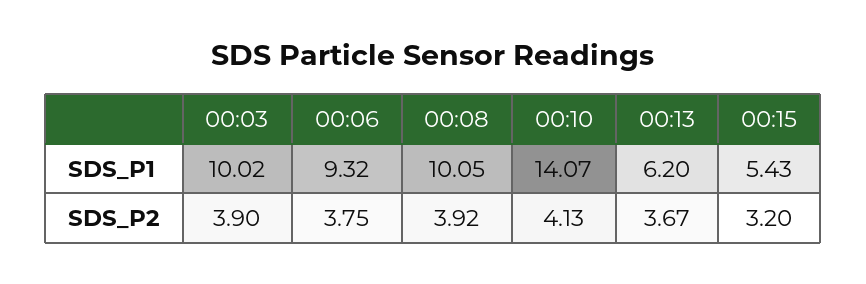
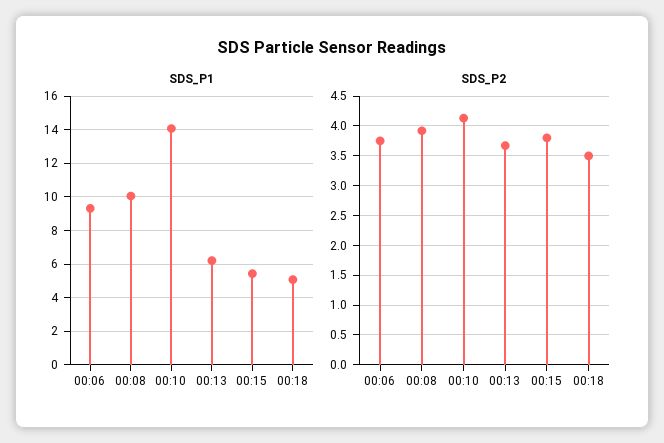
SDS_P1, 00:03: 10.02 -> none
SDS_P2, 00:03: 3.9 -> none
SDS_P2, 00:15: 3.2 -> 3.75
SDS_P1, 00:18: none -> 5
SDS_P2, 00:18: none -> 3.5

